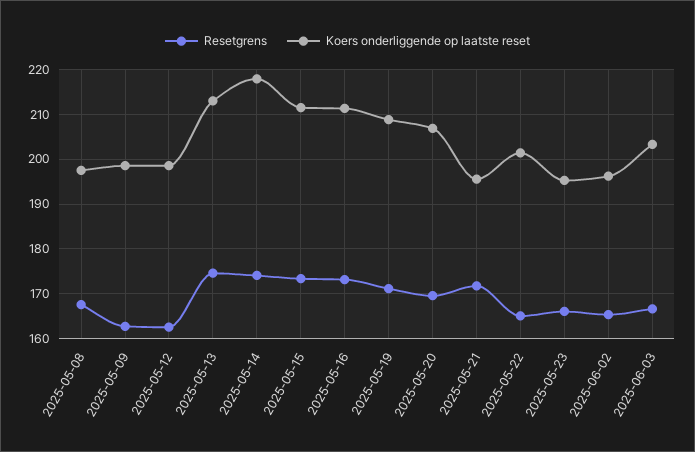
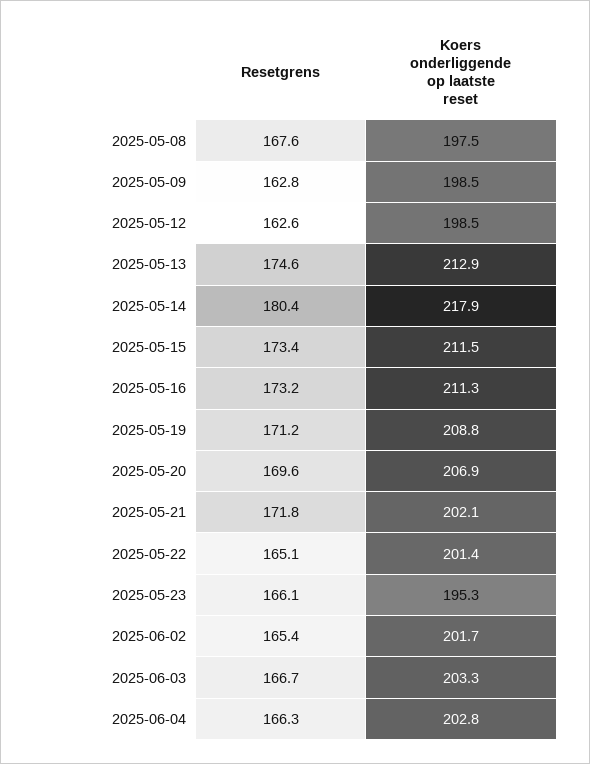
Resetgrens, 2025-05-14: 174 -> 180.4
Koers onderliggende op laatste reset, 2025-05-21: 196 -> 202.1
Koers onderliggende op laatste reset, 2025-06-02: 196 -> 201.7
Resetgrens, 2025-06-04: none -> 166.3
Koers onderliggende op laatste reset, 2025-06-04: none -> 202.8

